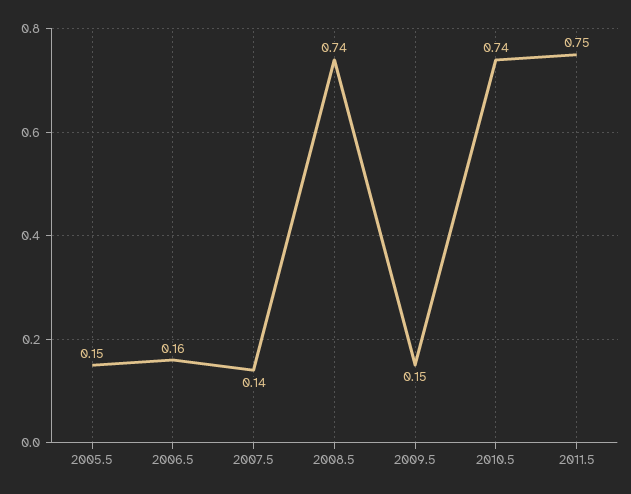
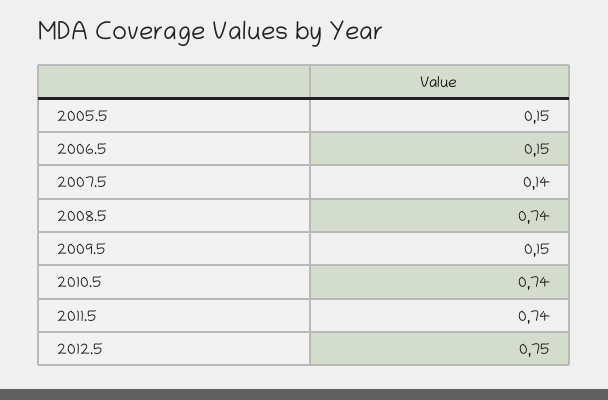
2006.5: 0.16 -> 0.15
2011.5: 0.75 -> 0.74
2012.5: none -> 0.75

